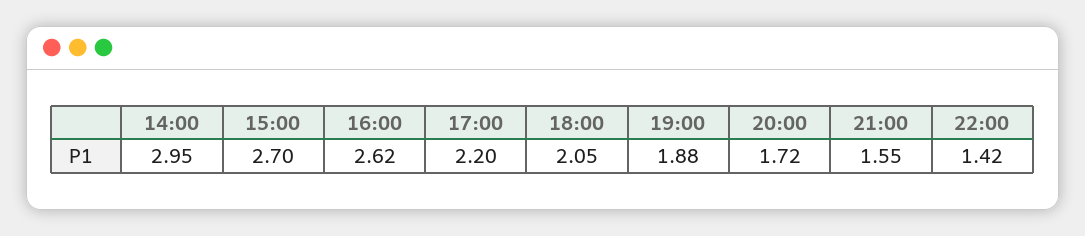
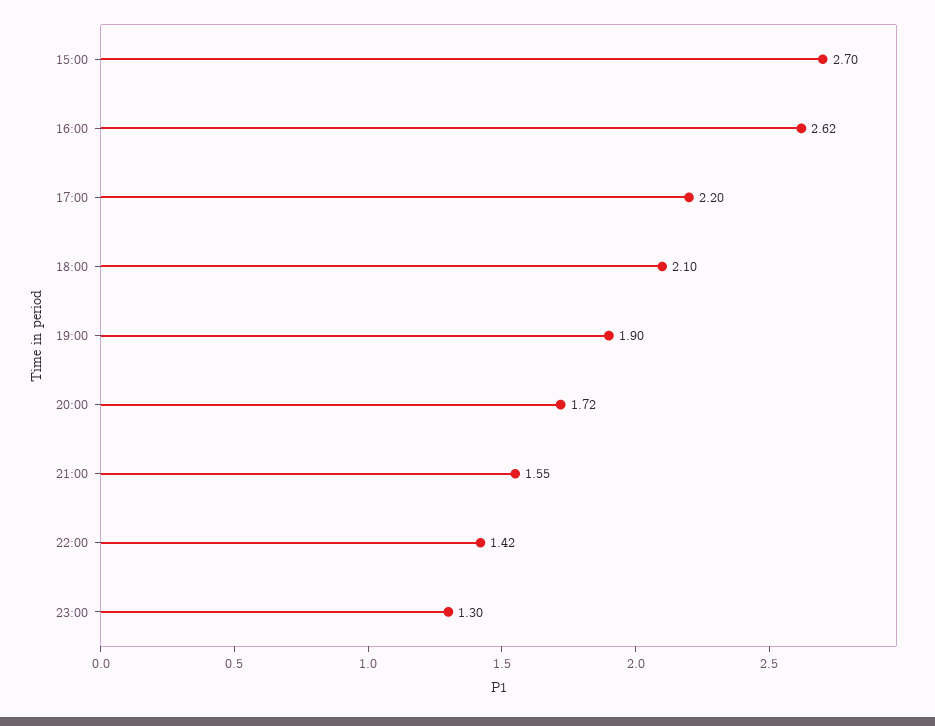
14:00: 2.95 -> none
18:00: 2.05 -> 2.1
19:00: 1.88 -> 1.9
23:00: none -> 1.3

